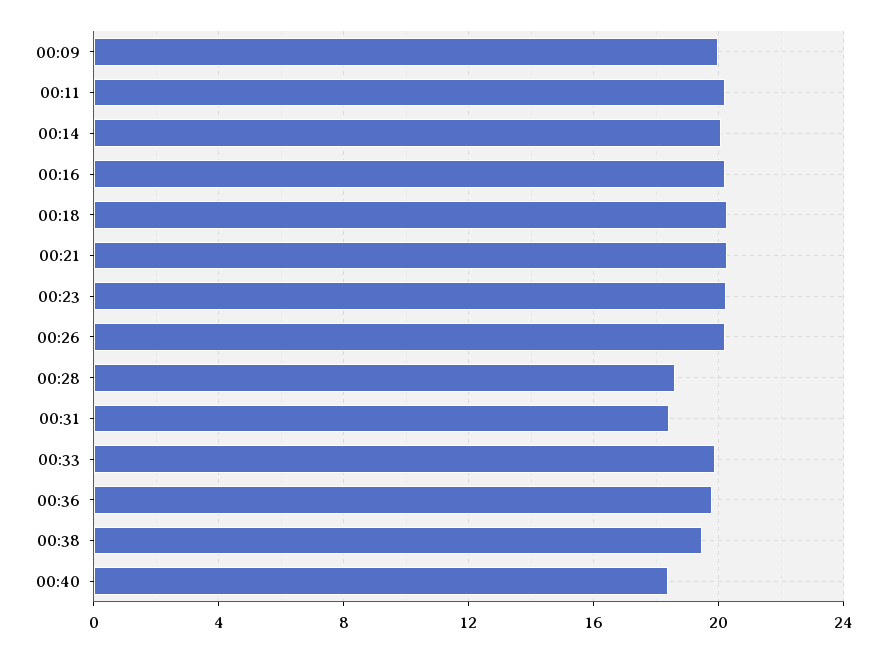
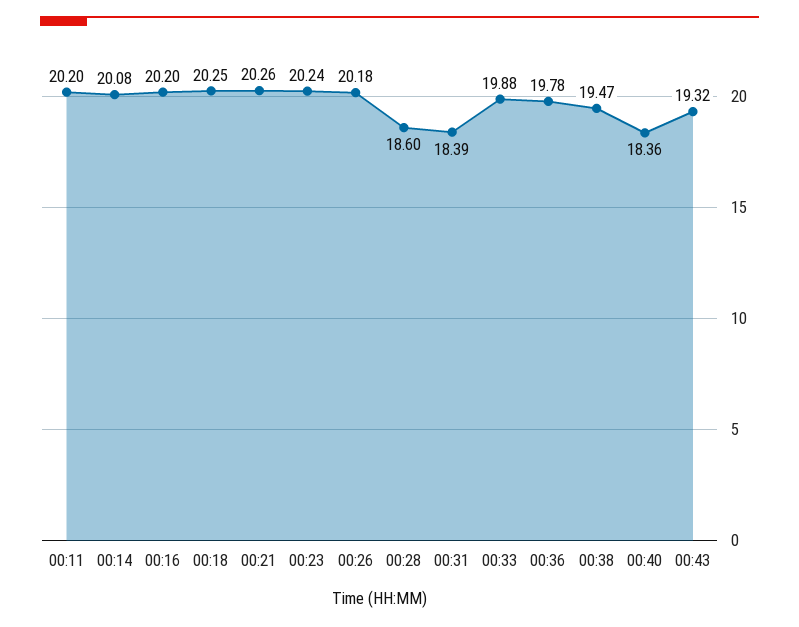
00:09: 20 -> none
00:43: none -> 19.32

